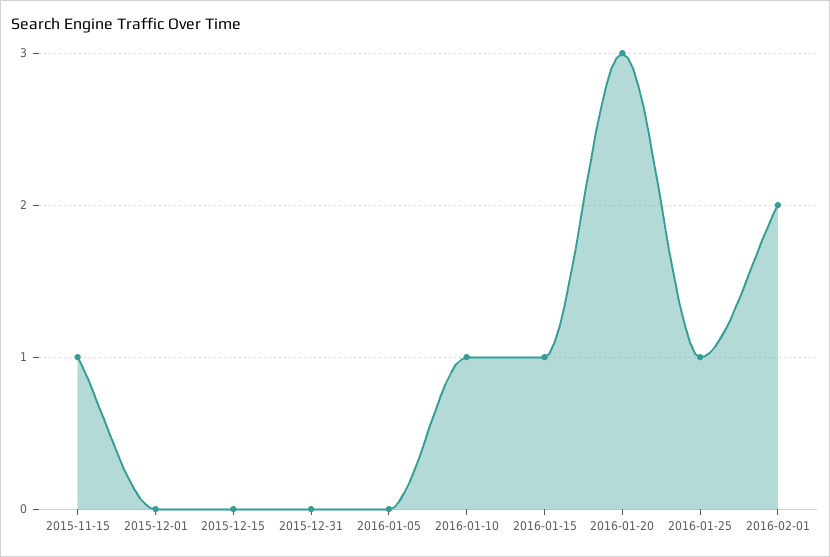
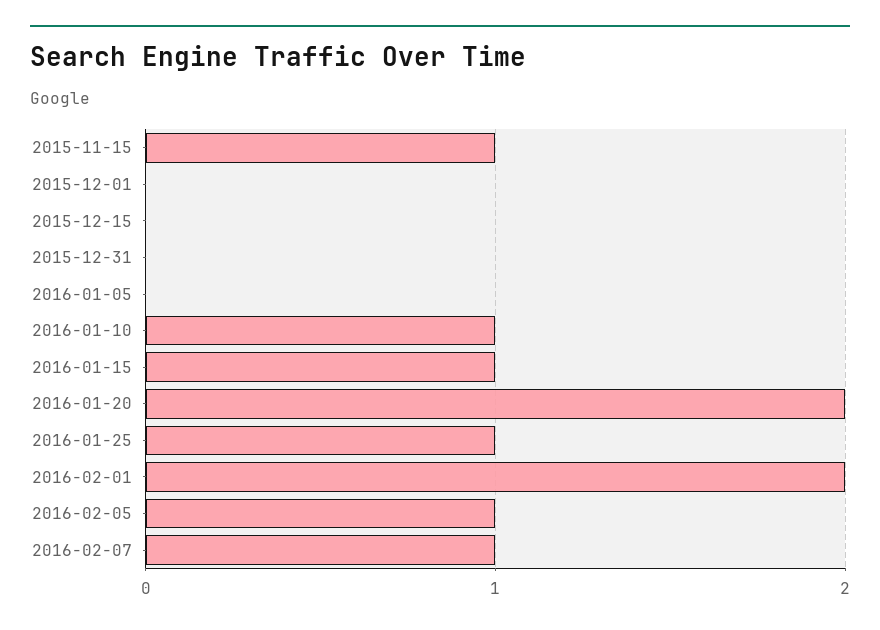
2016-01-20: 3 -> 2
2016-02-05: none -> 1
2016-02-07: none -> 1

